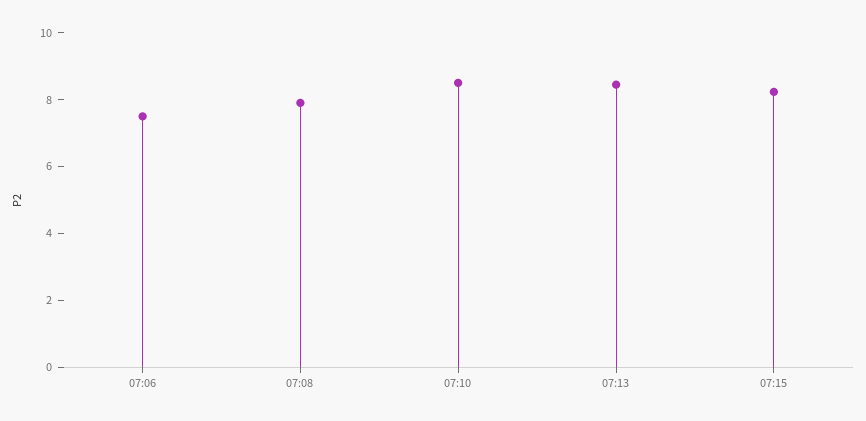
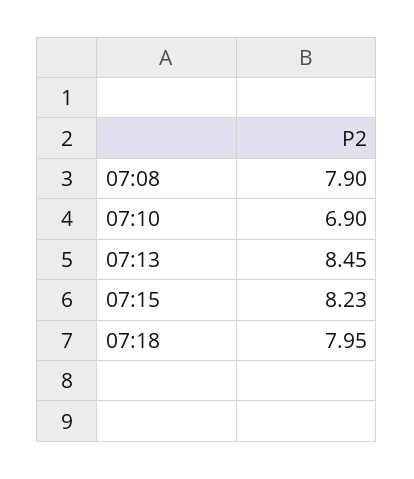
07:06: 7.5 -> none
07:10: 8.5 -> 6.9
07:18: none -> 7.95

